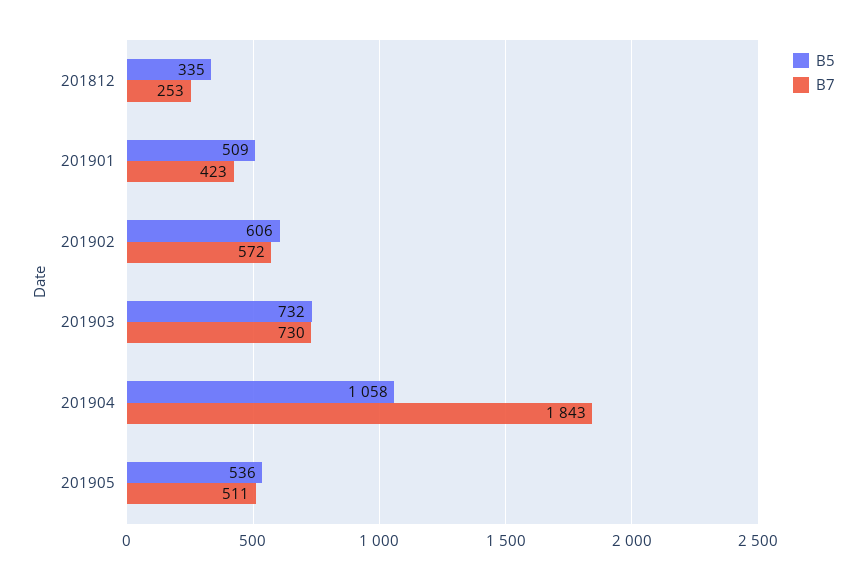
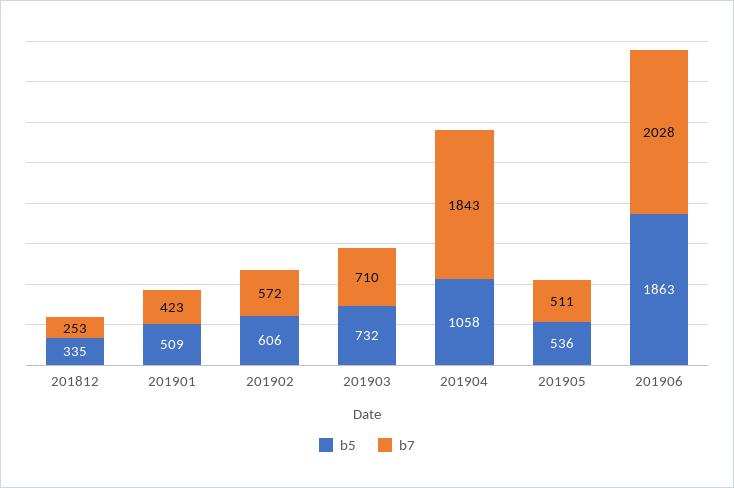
B7, 201903: 730 -> 710
B5, 201906: none -> 1863
B7, 201906: none -> 2028

